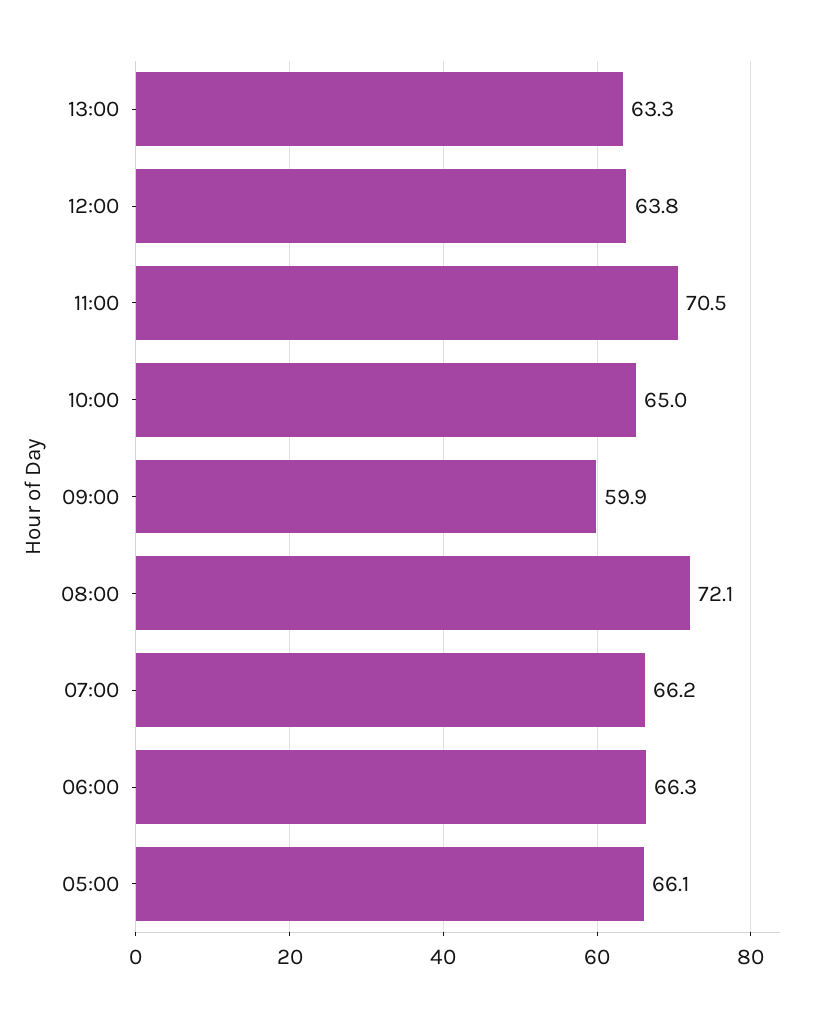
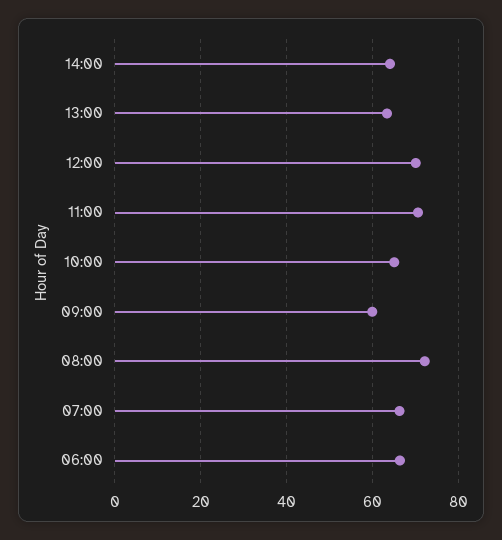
12:00: 63.8 -> 70
05:00: 66.1 -> none
14:00: none -> 64

